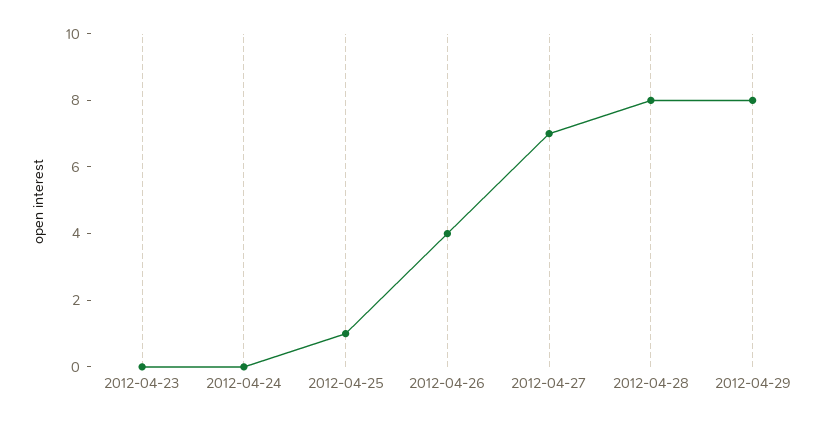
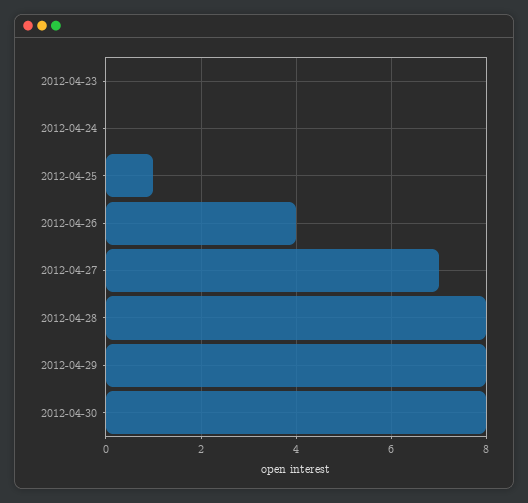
2012-04-30: none -> 8

